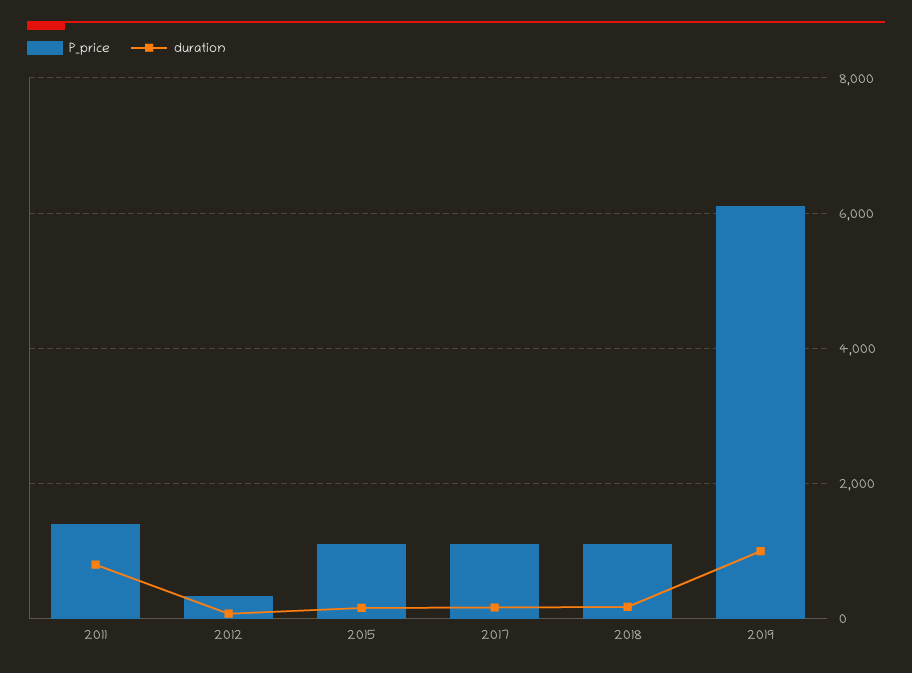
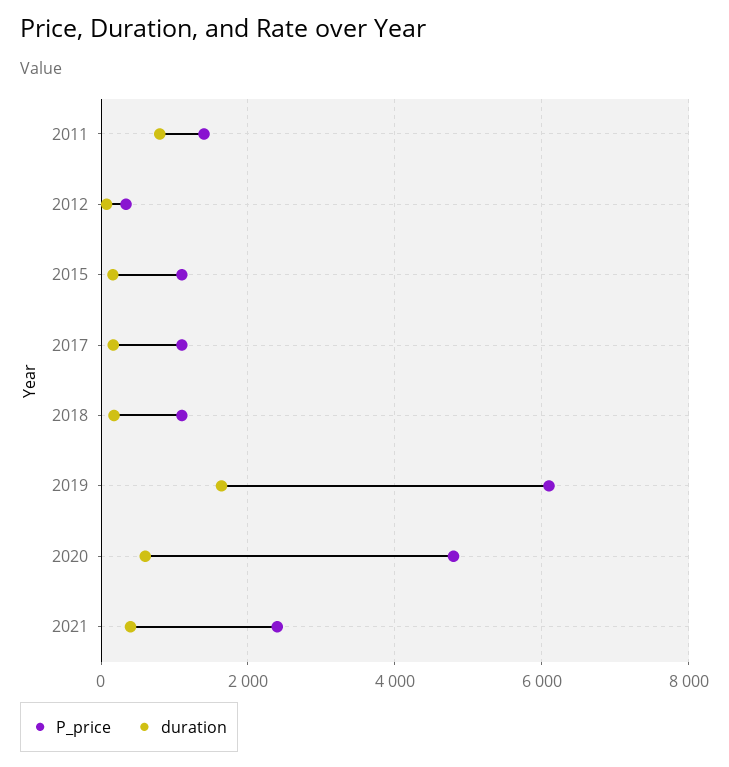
duration, 2019: 1000 -> 1600
P_price, 2020: none -> 4800
duration, 2020: none -> 600
P_price, 2021: none -> 2400
duration, 2021: none -> 400

